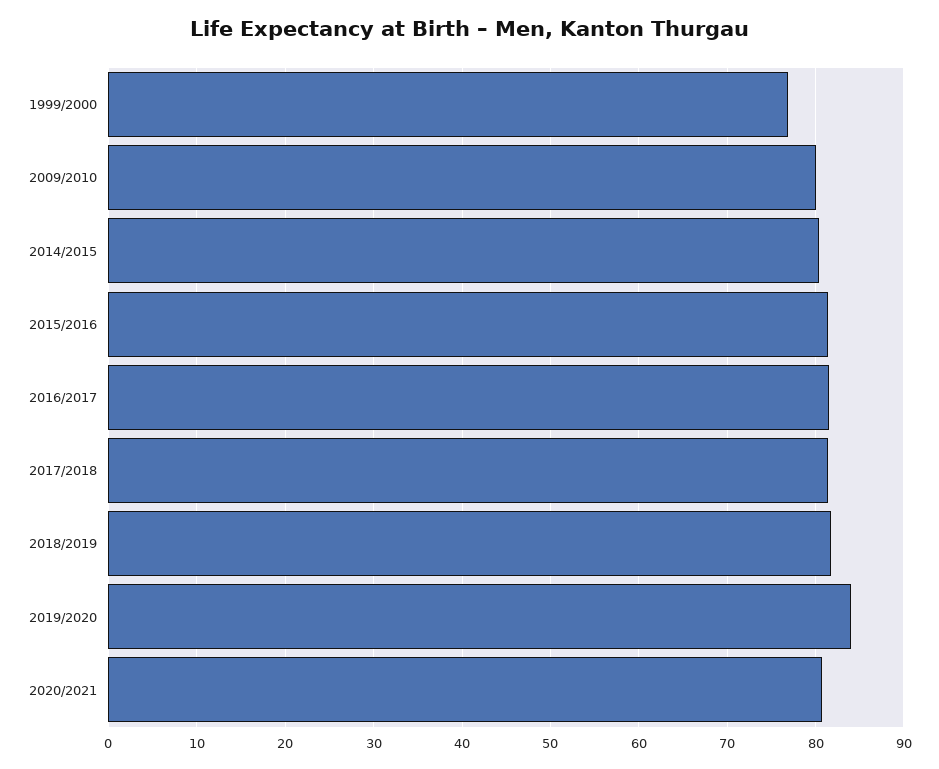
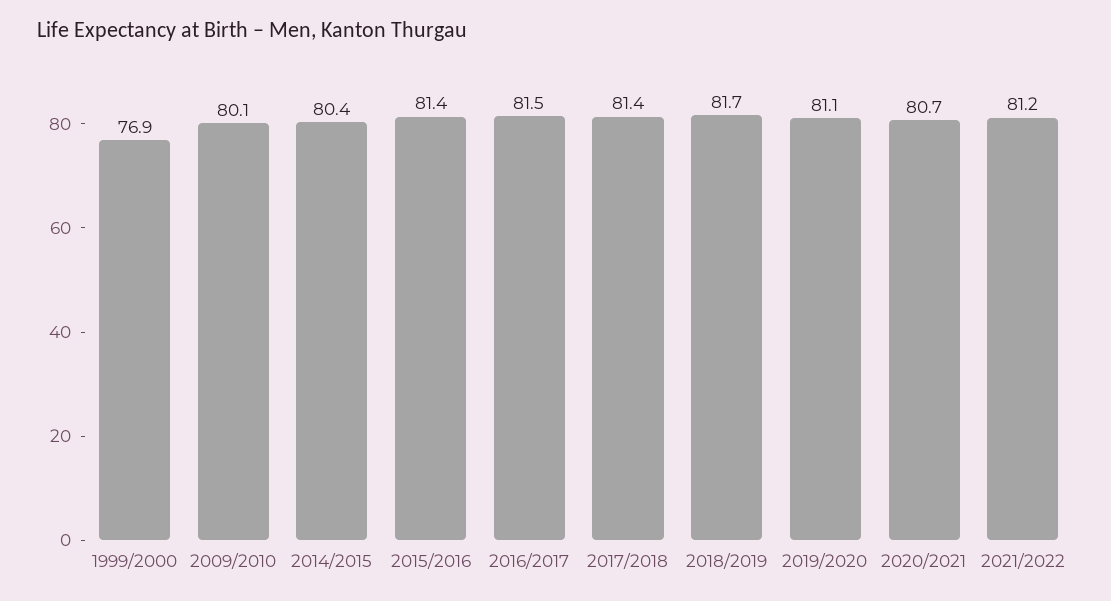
2019/2020: 84 -> 81.1
2021/2022: none -> 81.2

